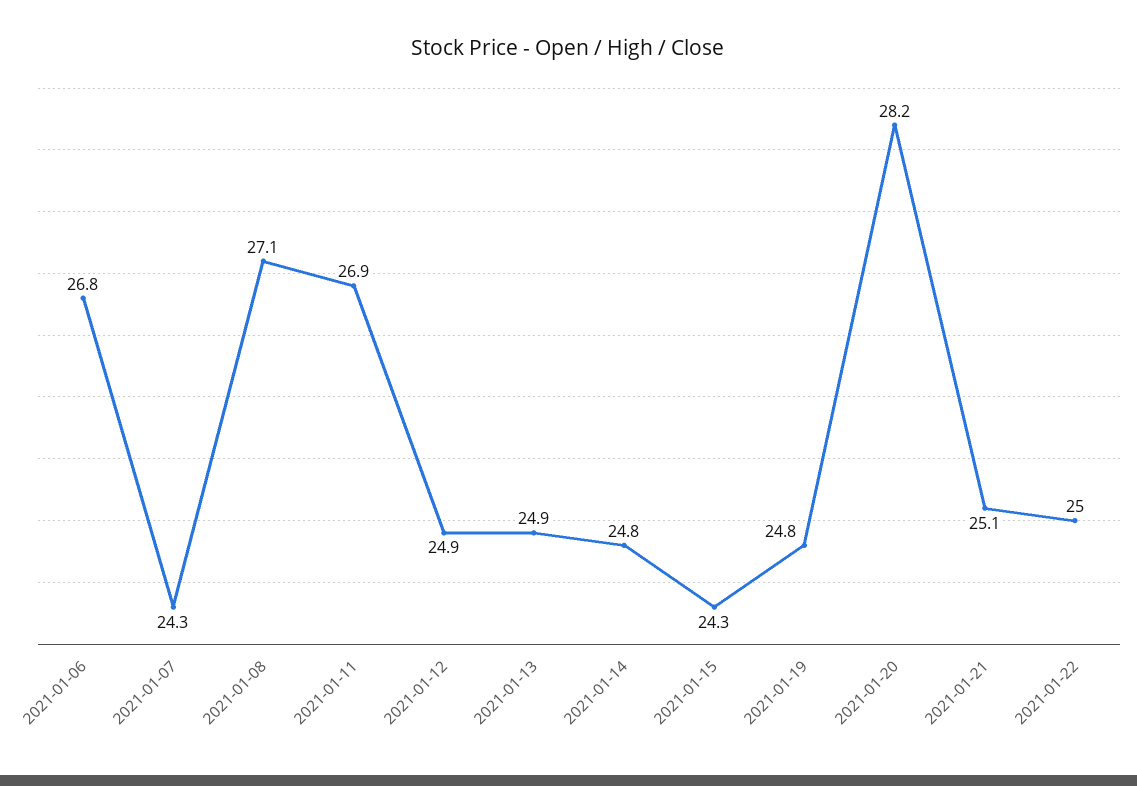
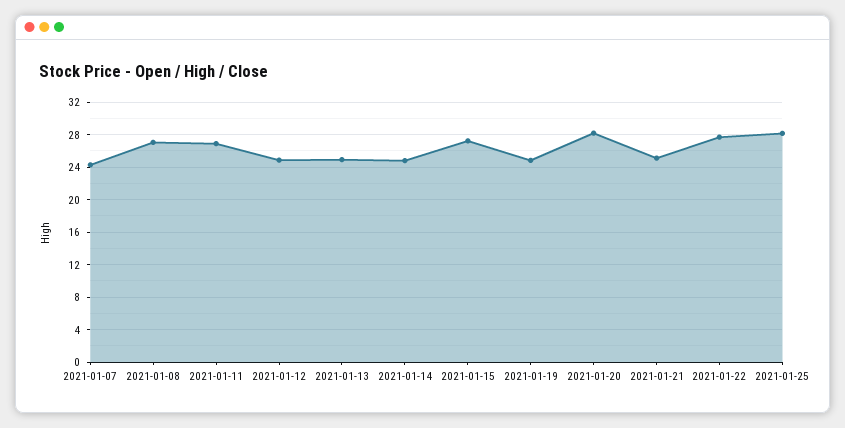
2021-01-06: 26.8 -> none
2021-01-15: 24.3 -> 27
2021-01-22: 25 -> 28
2021-01-25: none -> 28

